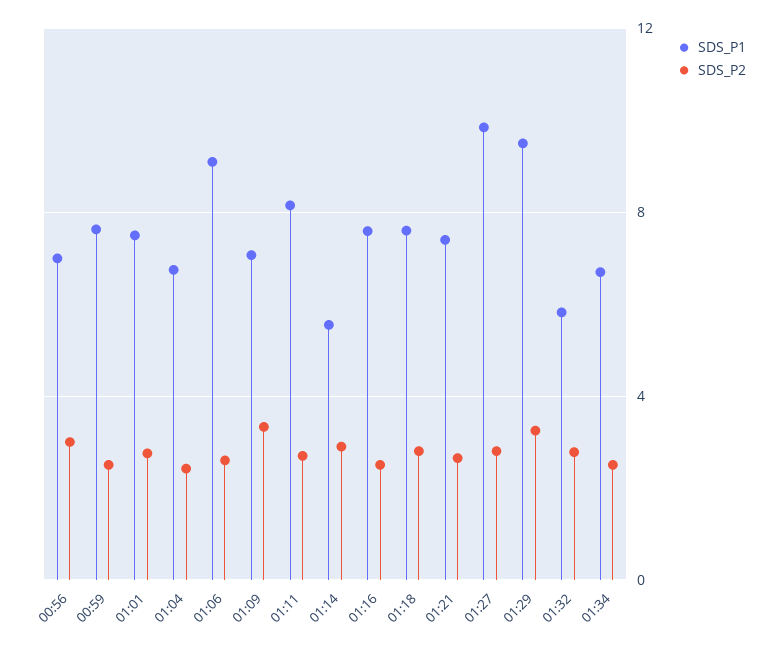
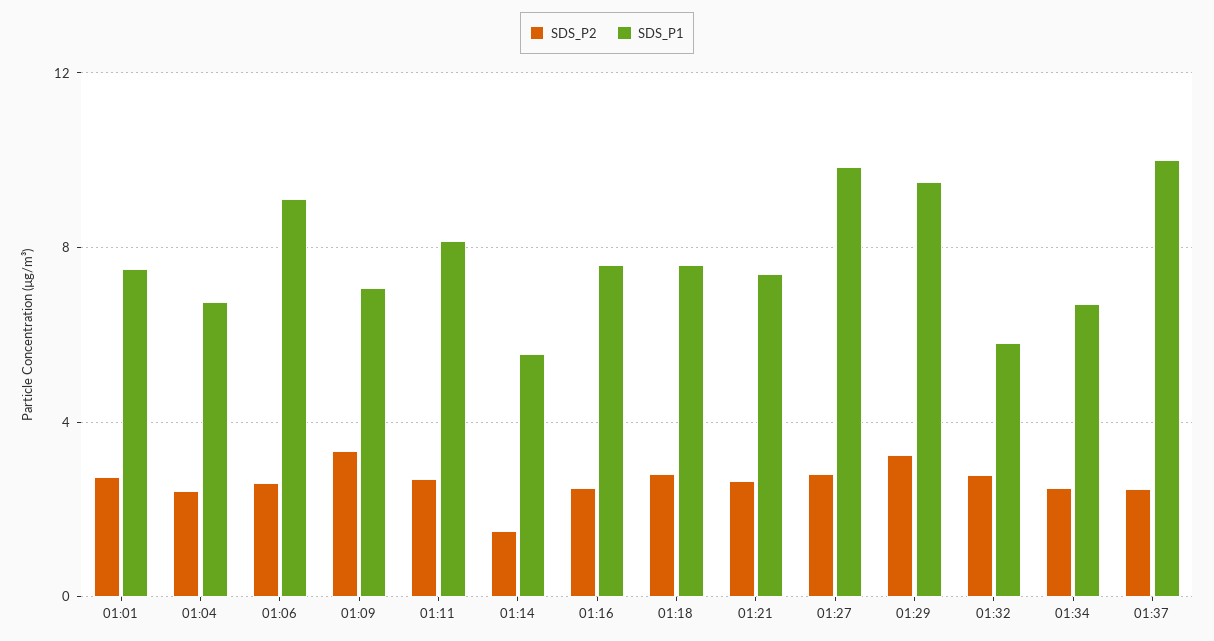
SDS_P1, 00:56: 7 -> none
SDS_P2, 00:56: 3 -> none
SDS_P1, 00:59: 7.5 -> none
SDS_P2, 00:59: 2.5 -> none
SDS_P2, 01:14: 3 -> 1.5
SDS_P2, 01:37: none -> 2.5
SDS_P1, 01:37: none -> 10

